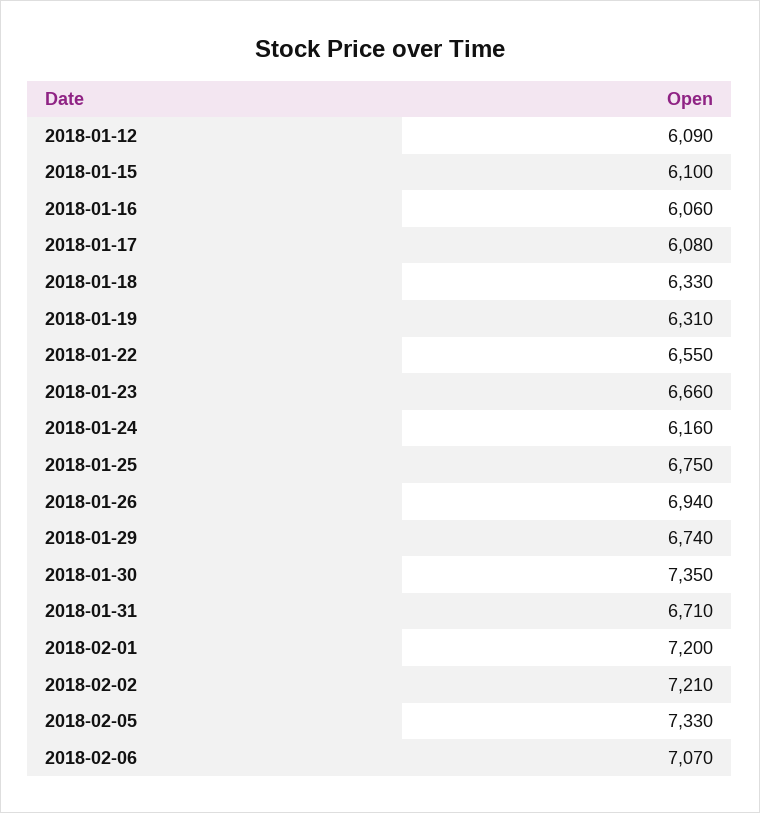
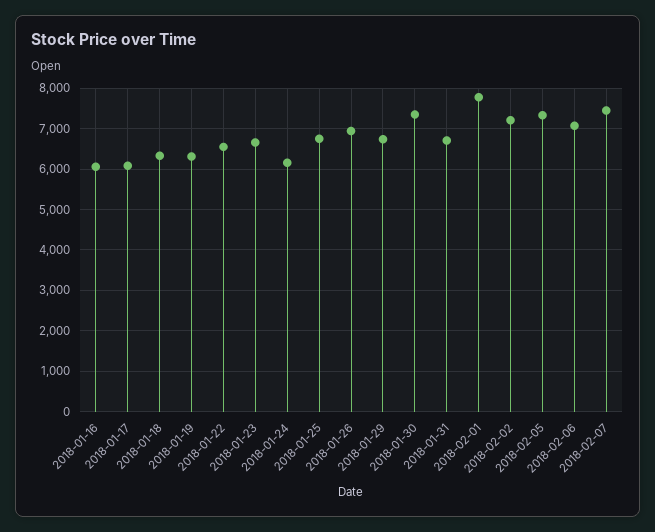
2018-01-12: 6090 -> none
2018-01-15: 6100 -> none
2018-02-01: 7200 -> 7800
2018-02-07: none -> 7400

